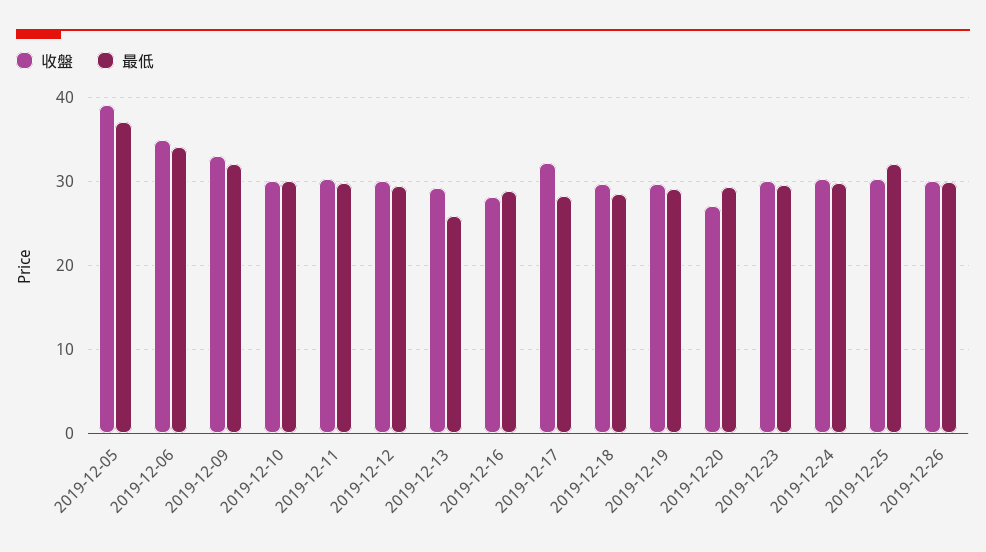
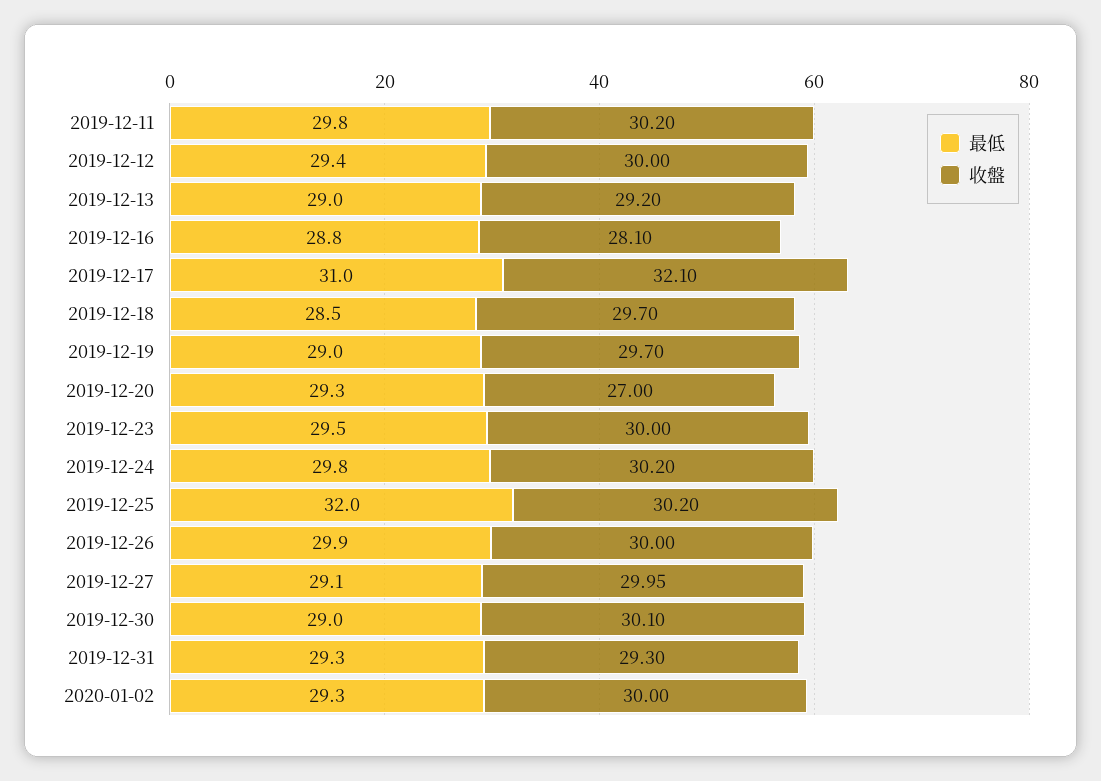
收盤, 2019-12-05: 39 -> none
最低, 2019-12-05: 37 -> none
收盤, 2019-12-06: 35 -> none
最低, 2019-12-06: 34 -> none
收盤, 2019-12-09: 33 -> none
最低, 2019-12-09: 32 -> none
收盤, 2019-12-10: 30 -> none
最低, 2019-12-10: 30 -> none
最低, 2019-12-13: 26 -> 29
最低, 2019-12-17: 28 -> 31
最低, 2019-12-27: none -> 29.1
收盤, 2019-12-27: none -> 29.95
最低, 2019-12-30: none -> 29
收盤, 2019-12-30: none -> 30.1
最低, 2019-12-31: none -> 29.3
收盤, 2019-12-31: none -> 29.3
最低, 2020-01-02: none -> 29.3
收盤, 2020-01-02: none -> 30

